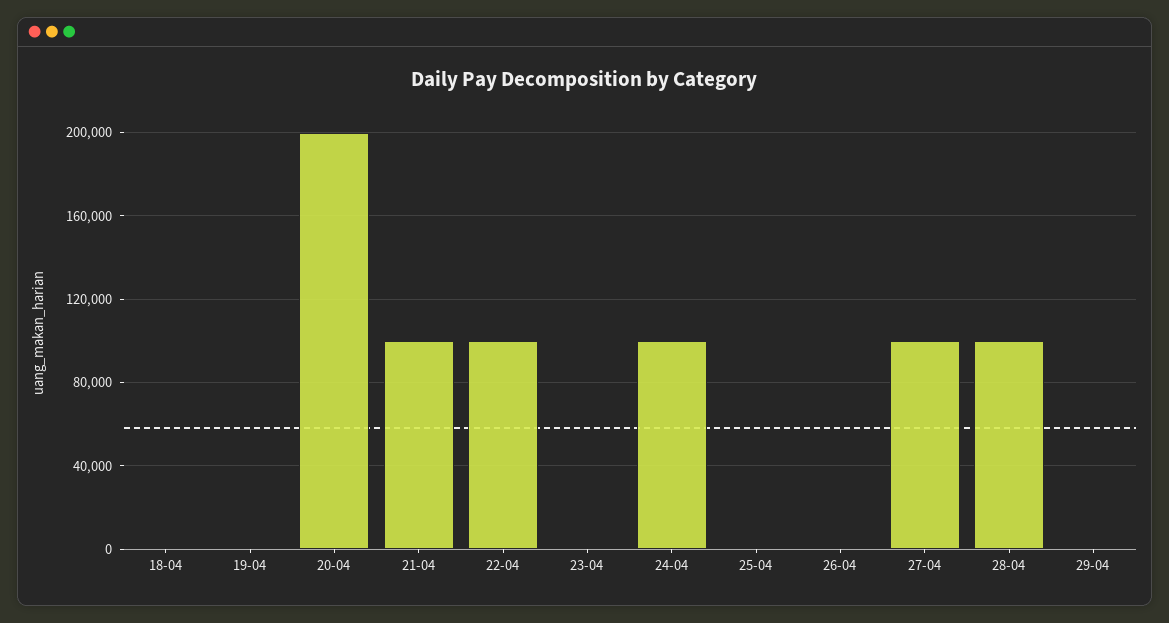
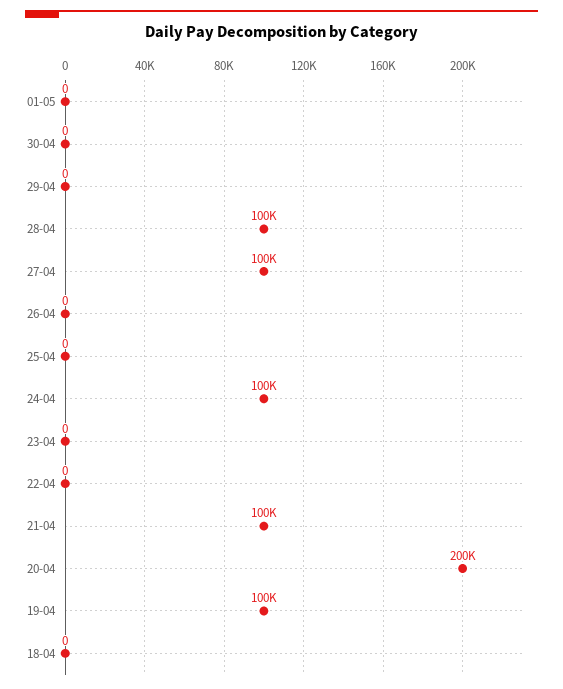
19-04: 0 -> 100000
22-04: 100000 -> 0
01-05: none -> 0
30-04: none -> 0

